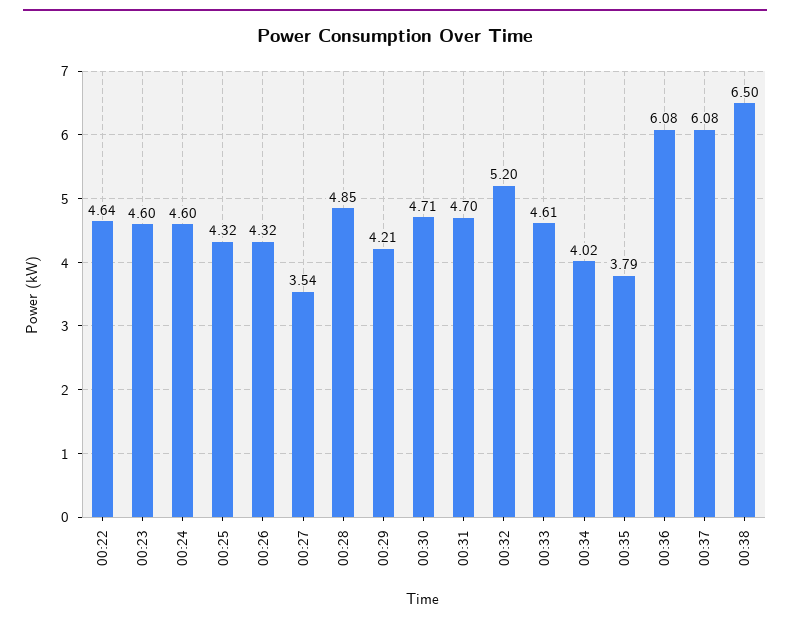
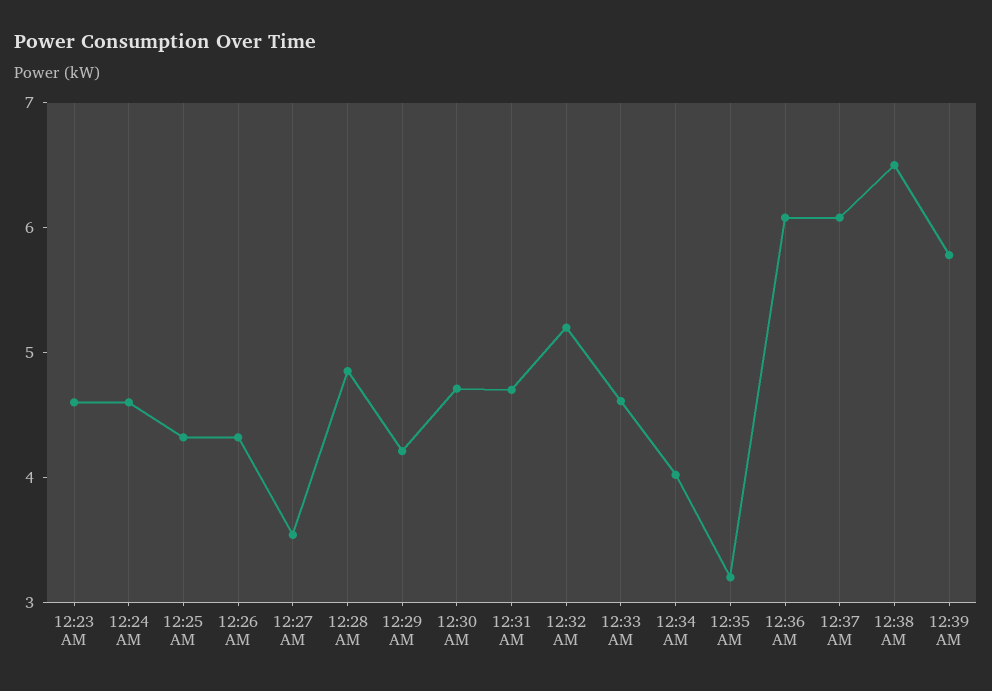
00:22: 4.64 -> none
00:35: 3.79 -> 3.2
12:39 AM: none -> 5.8

